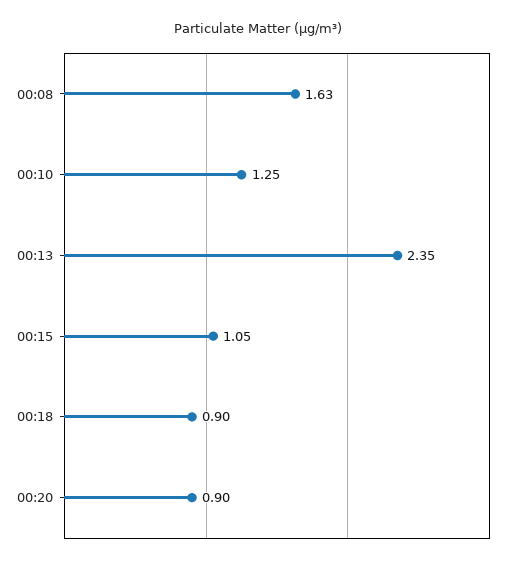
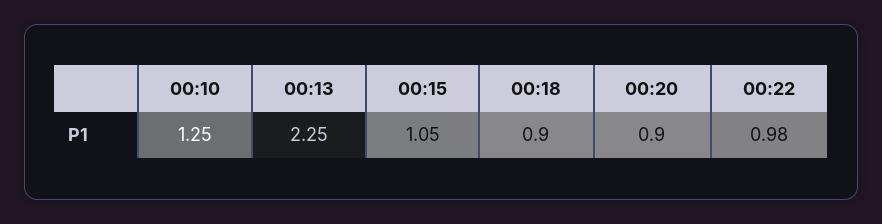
00:08: 1.63 -> none
00:13: 2.35 -> 2.25
00:22: none -> 0.98

